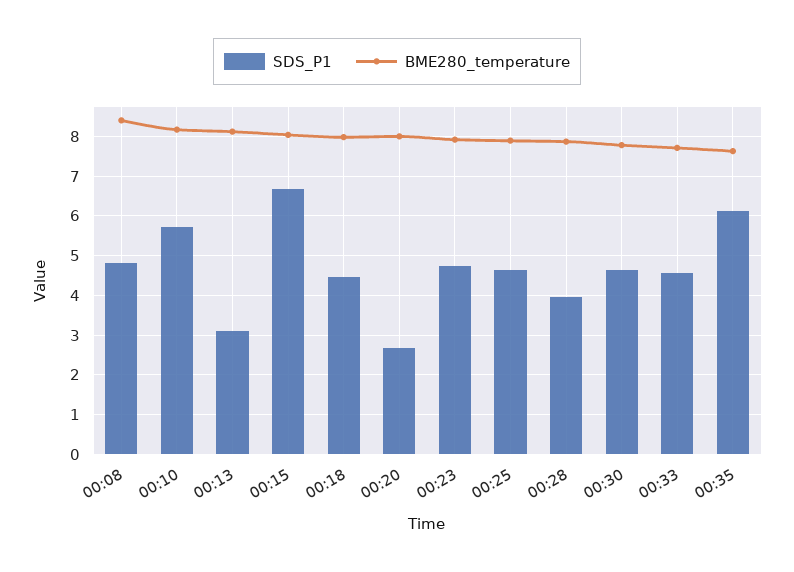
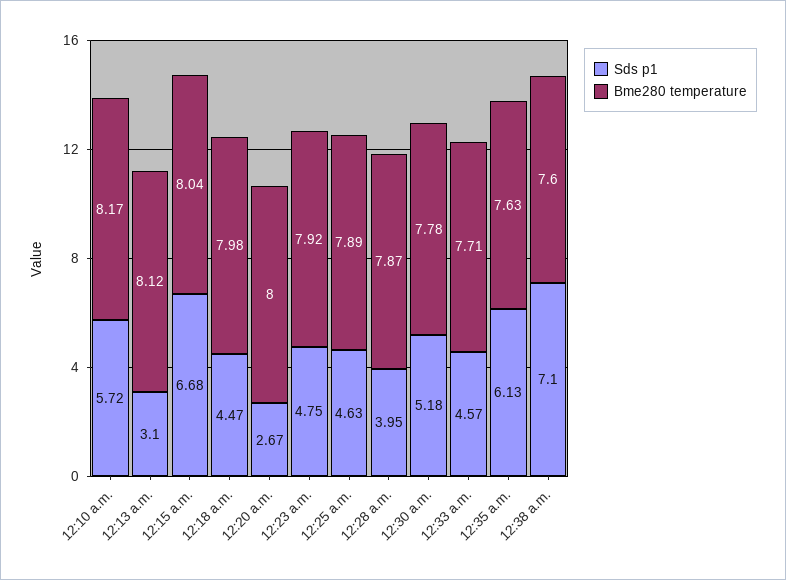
SDS_P1, 00:08: 4.8 -> none
BME280_temperature, 00:08: 8.4 -> none
SDS_P1, 00:30: 4.6 -> 5.18
SDS_P1, 12:38 a.m.: none -> 7.1
BME280_temperature, 12:38 a.m.: none -> 7.6

